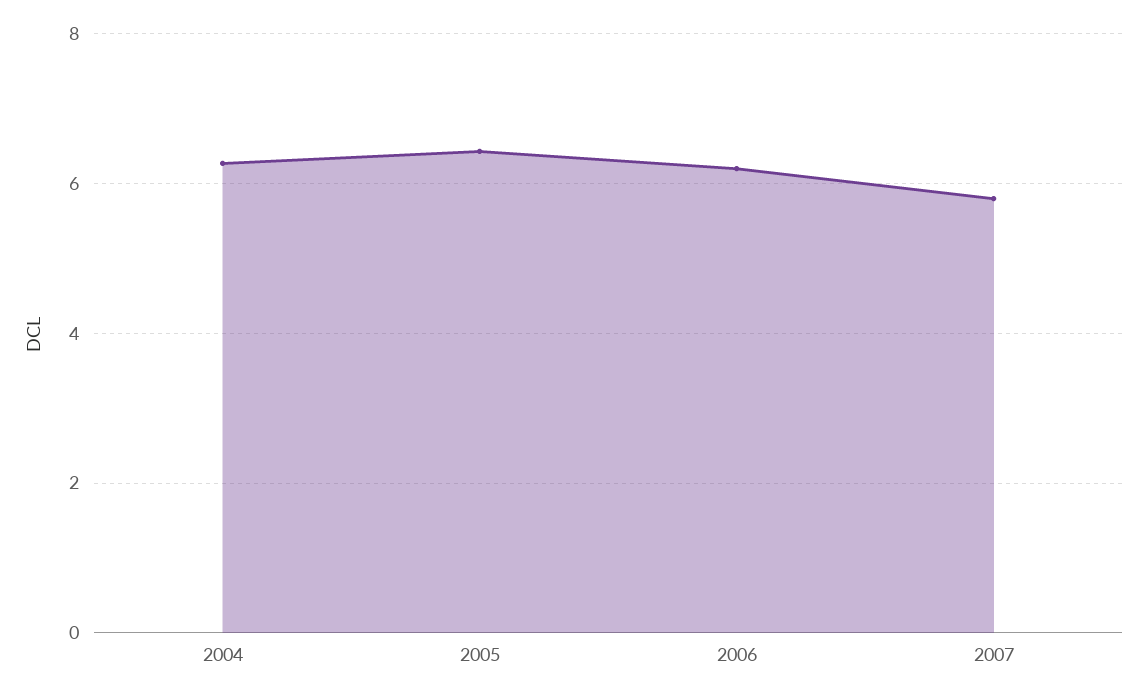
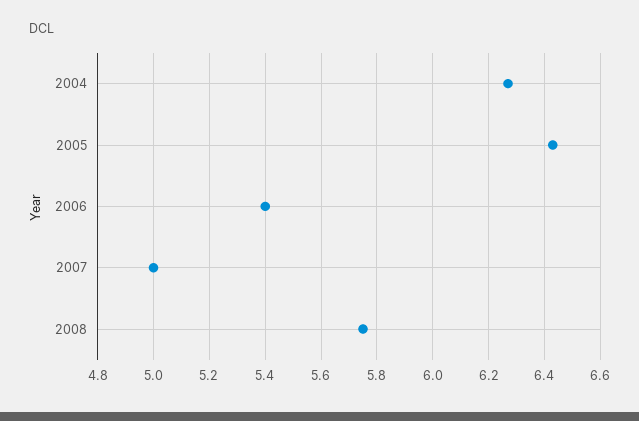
2006: 6.2 -> 5.4
2007: 5.8 -> 5
2008: none -> 5.75

